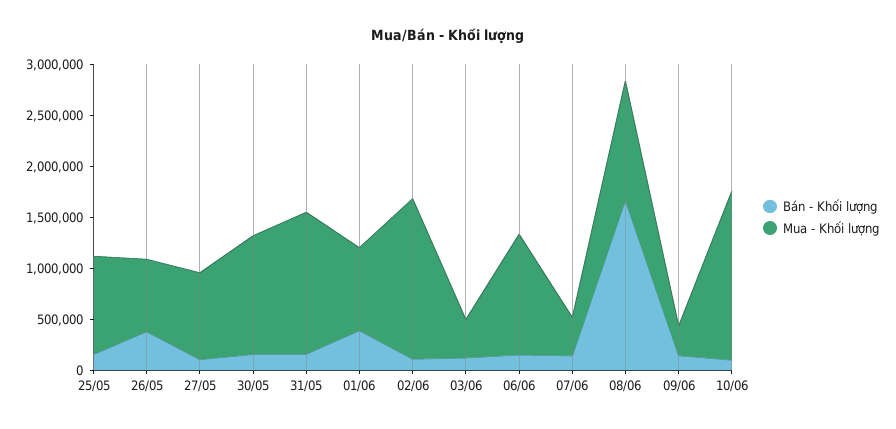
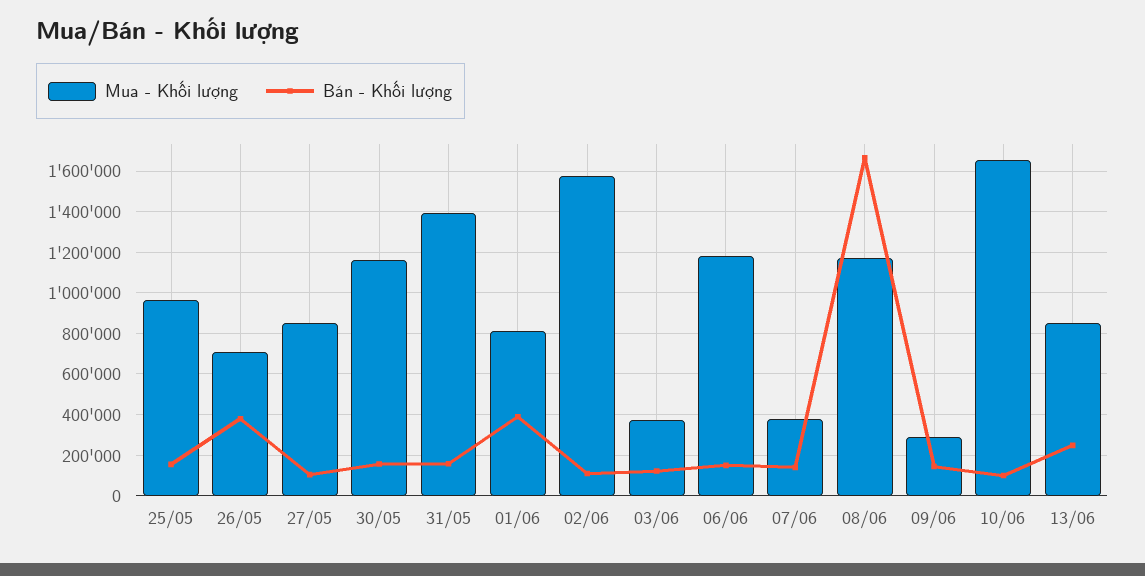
Mua - Khối lượng, 13/06: none -> 850000
Bán - Khối lượng, 13/06: none -> 250000

